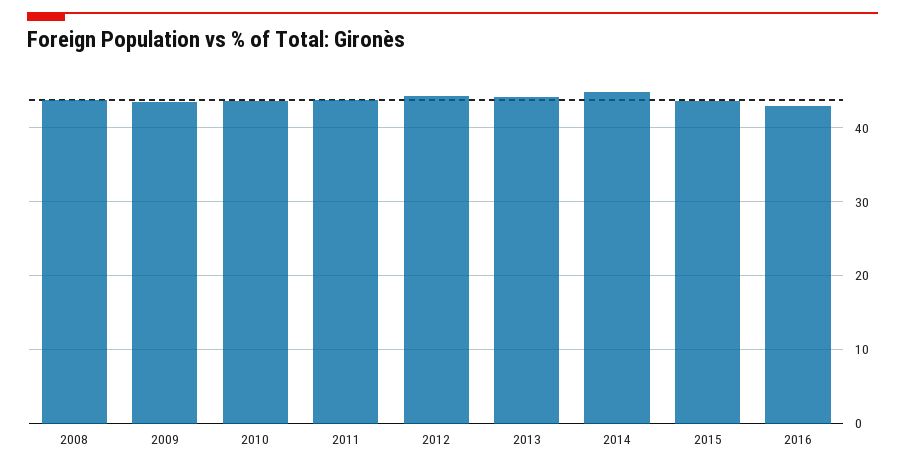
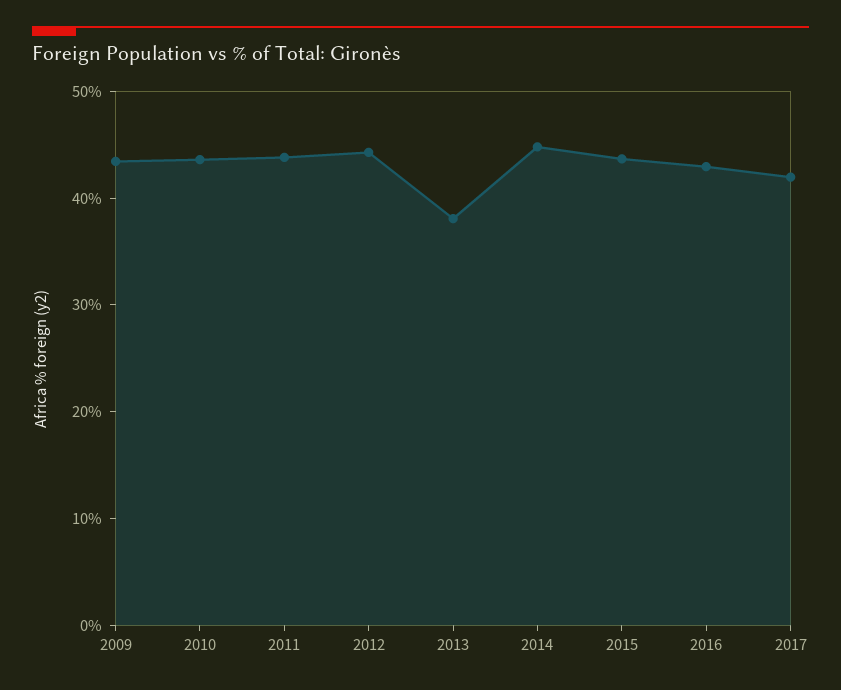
2008: 44 -> none
2013: 44 -> 38
2017: none -> 42

